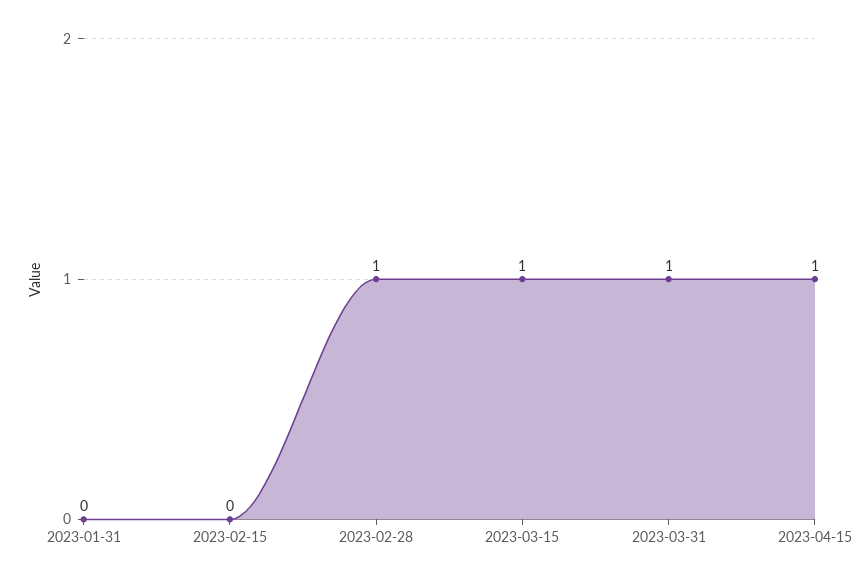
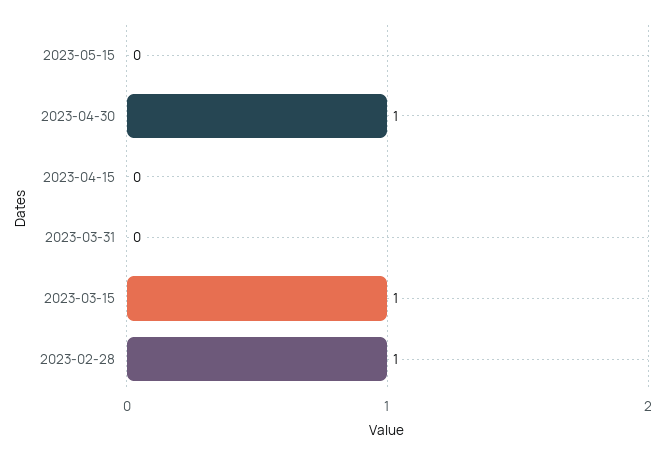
2023-01-31: 0 -> none
2023-02-15: 0 -> none
2023-03-31: 1 -> 0
2023-04-15: 1 -> 0
2023-05-15: none -> 0
2023-04-30: none -> 1

